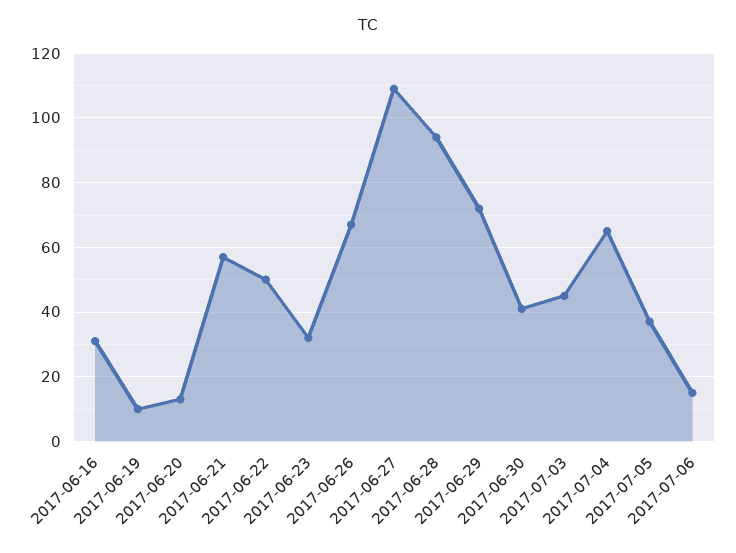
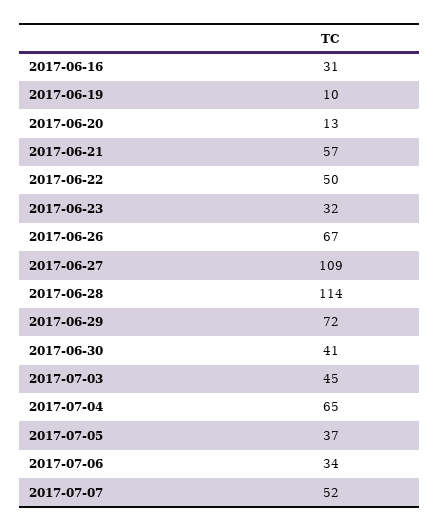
2017-06-28: 95 -> 114
2017-07-06: 15 -> 34
2017-07-07: none -> 52

